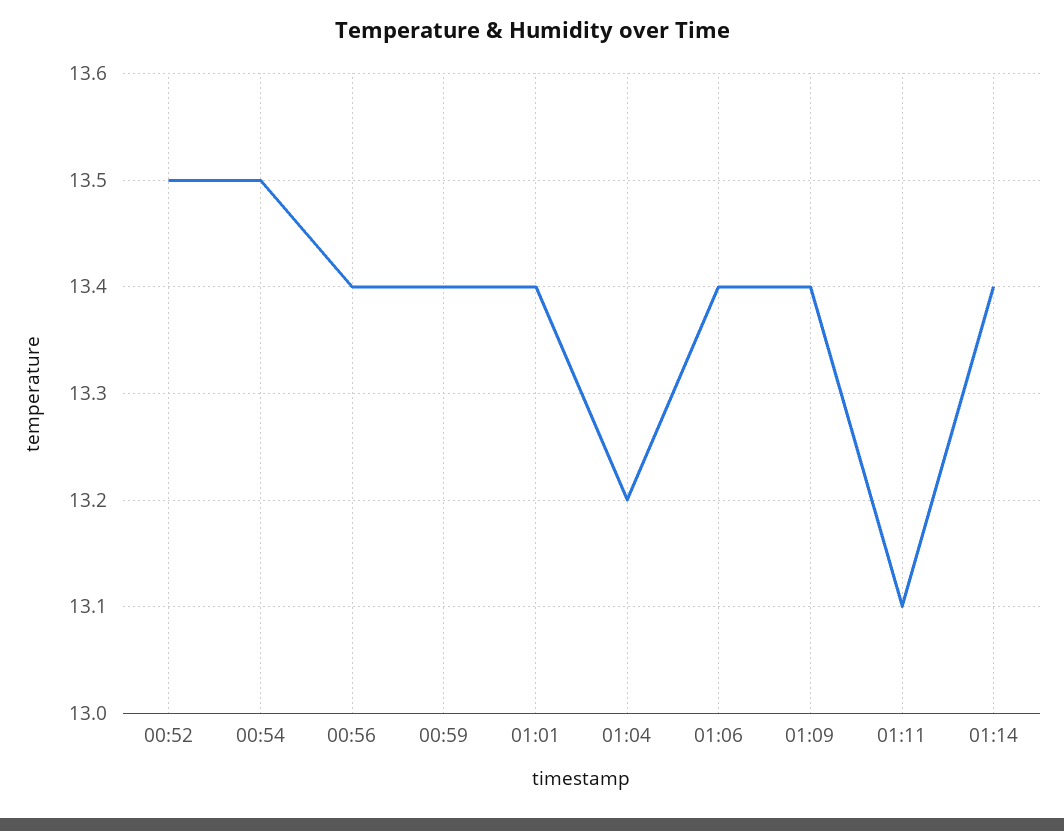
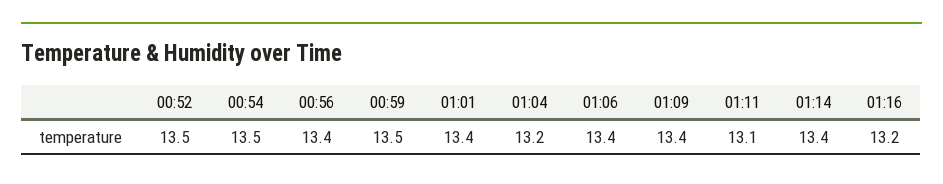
00:59: 13.4 -> 13.5
01:16: none -> 13.2

